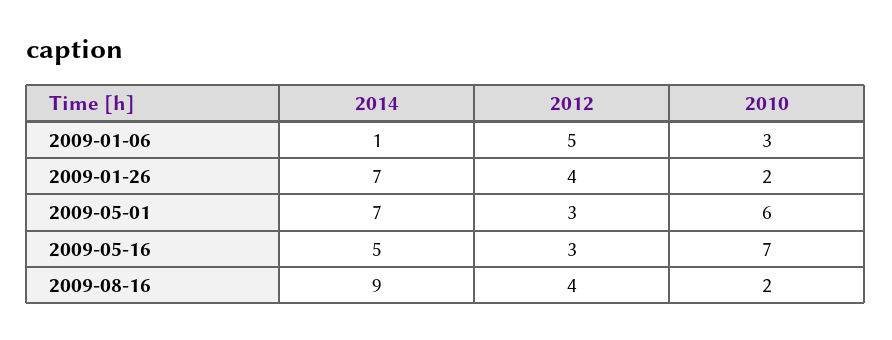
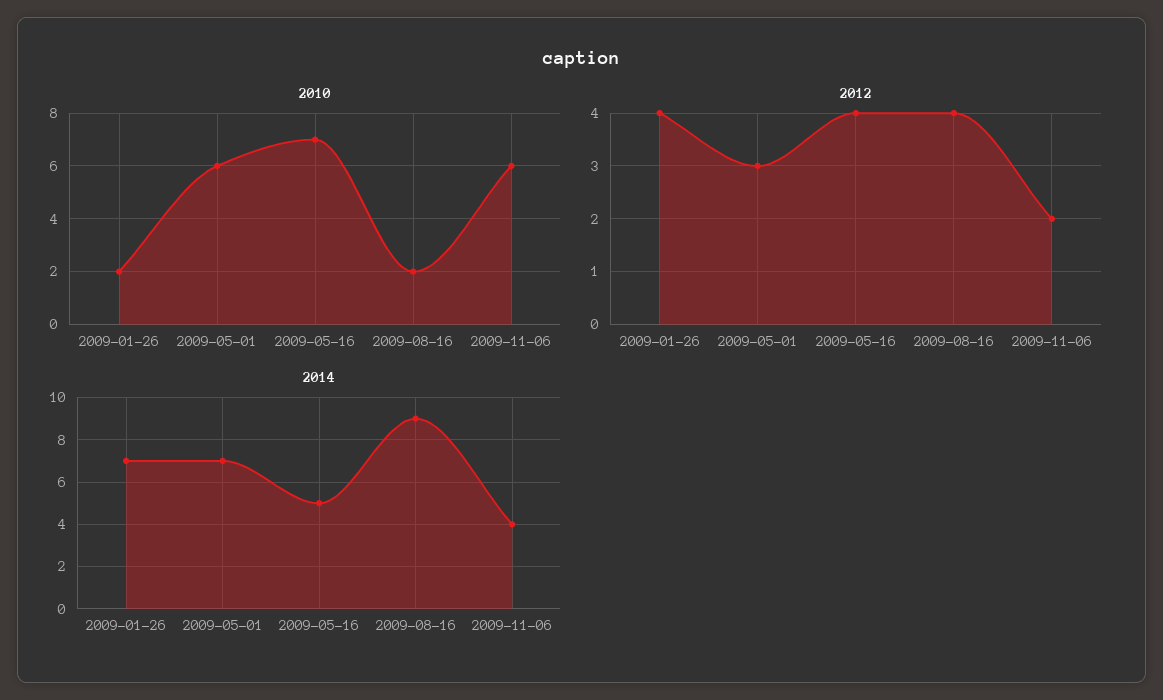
2014, 2009-01-06: 1 -> none
2012, 2009-01-06: 5 -> none
2010, 2009-01-06: 3 -> none
2012, 2009-05-16: 3 -> 4
2010, 2009-11-06: none -> 6
2012, 2009-11-06: none -> 2
2014, 2009-11-06: none -> 4

